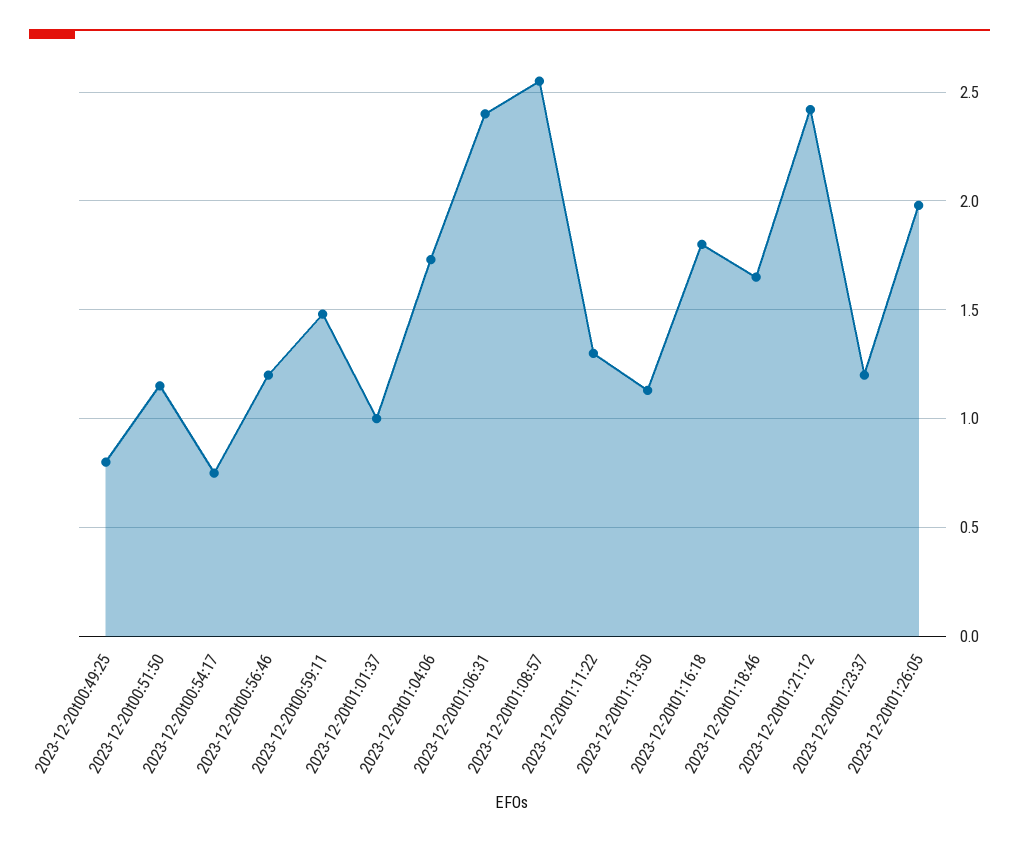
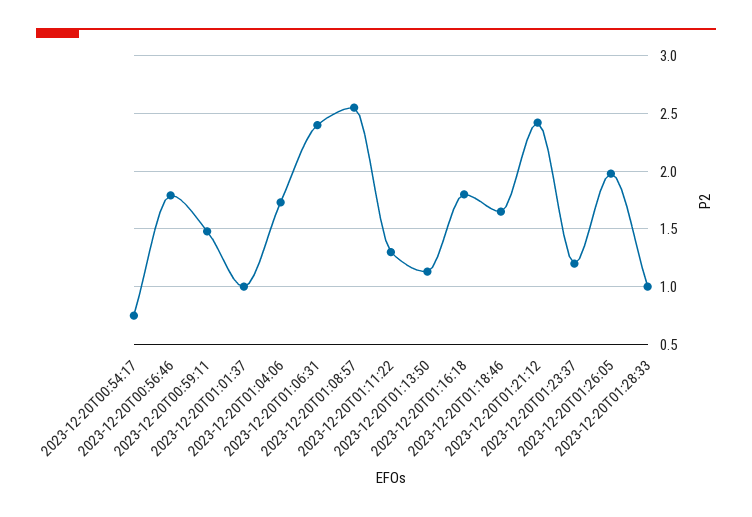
2023-12-20t00:49:25: 0.8 -> none
2023-12-20t00:51:50: 1.15 -> none
2023-12-20t00:56:46: 1.2 -> 1.8
2023-12-20T01:28:33: none -> 1

